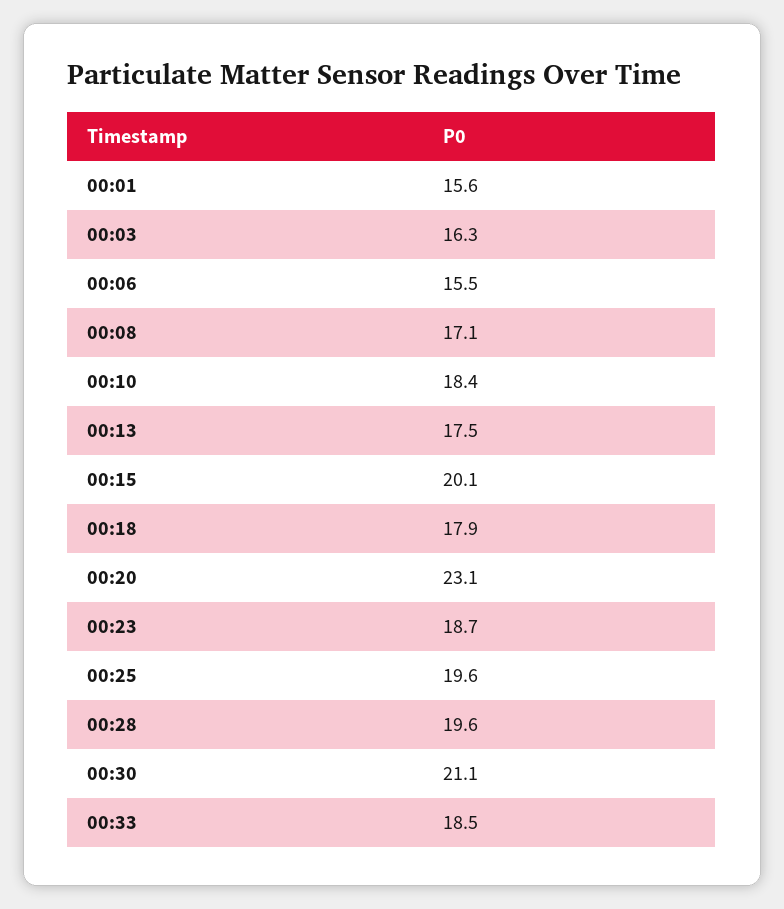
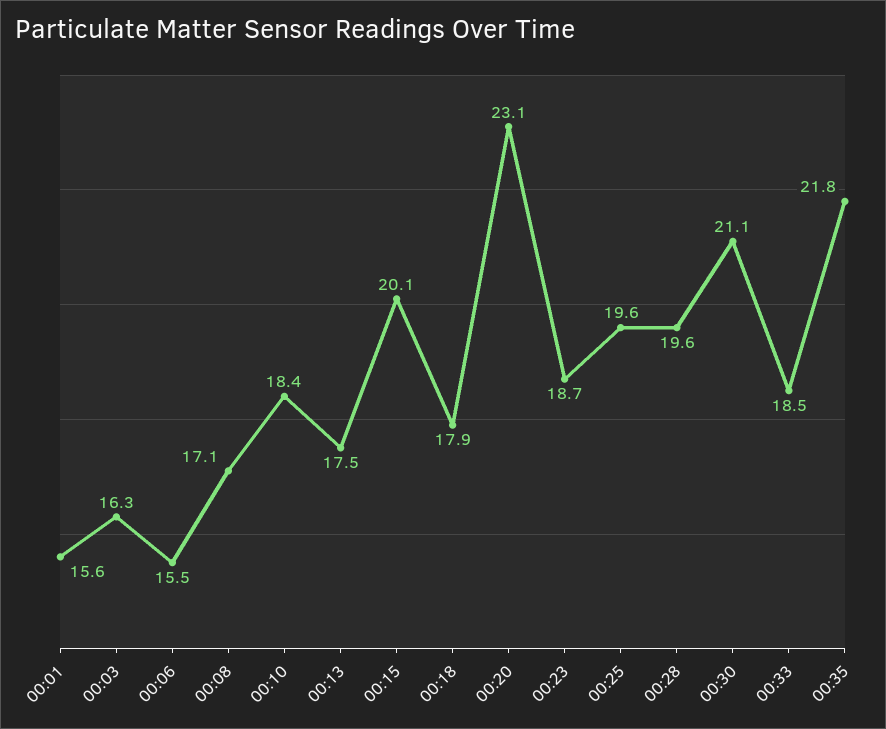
00:35: none -> 21.8

